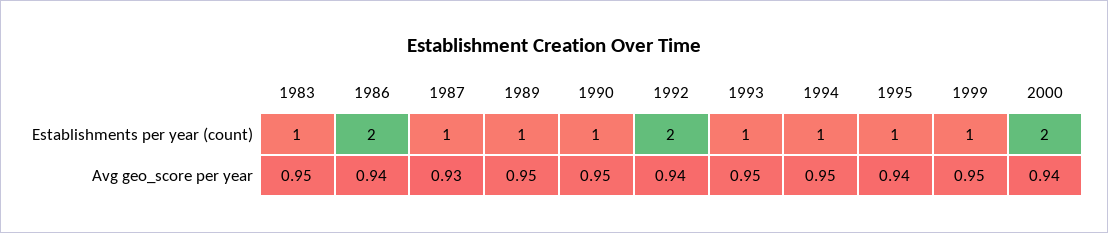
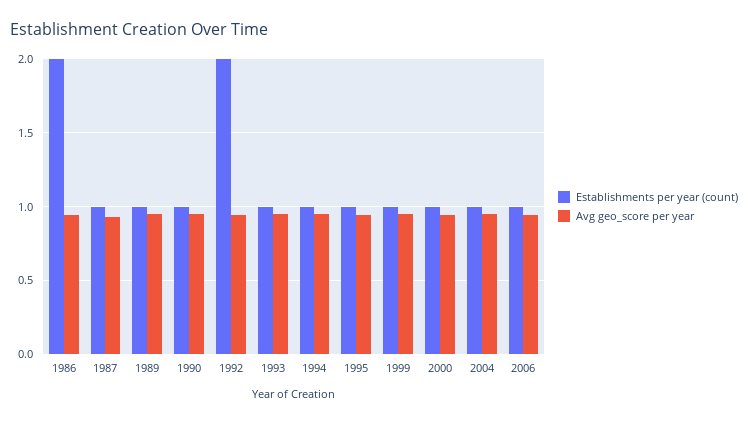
Establishments per year (count), 1983: 1 -> none
Establishments per year (count), 2000: 2 -> 1
Avg geo_score per year, 1983: 0.95 -> none
Establishments per year (count), 2004: none -> 1
Avg geo_score per year, 2004: none -> 0.95
Establishments per year (count), 2006: none -> 1
Avg geo_score per year, 2006: none -> 0.95

